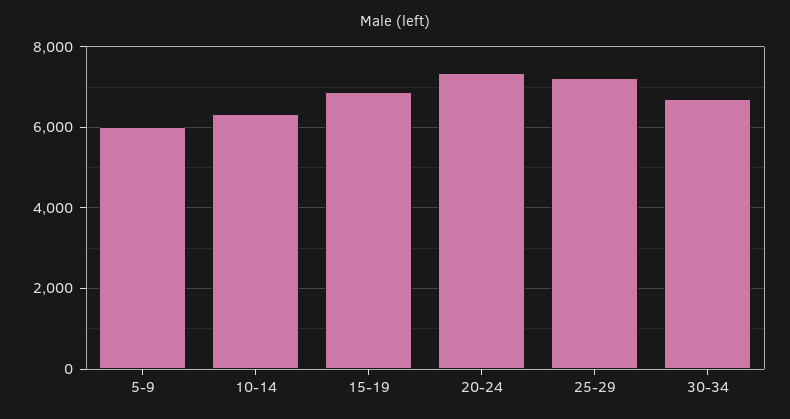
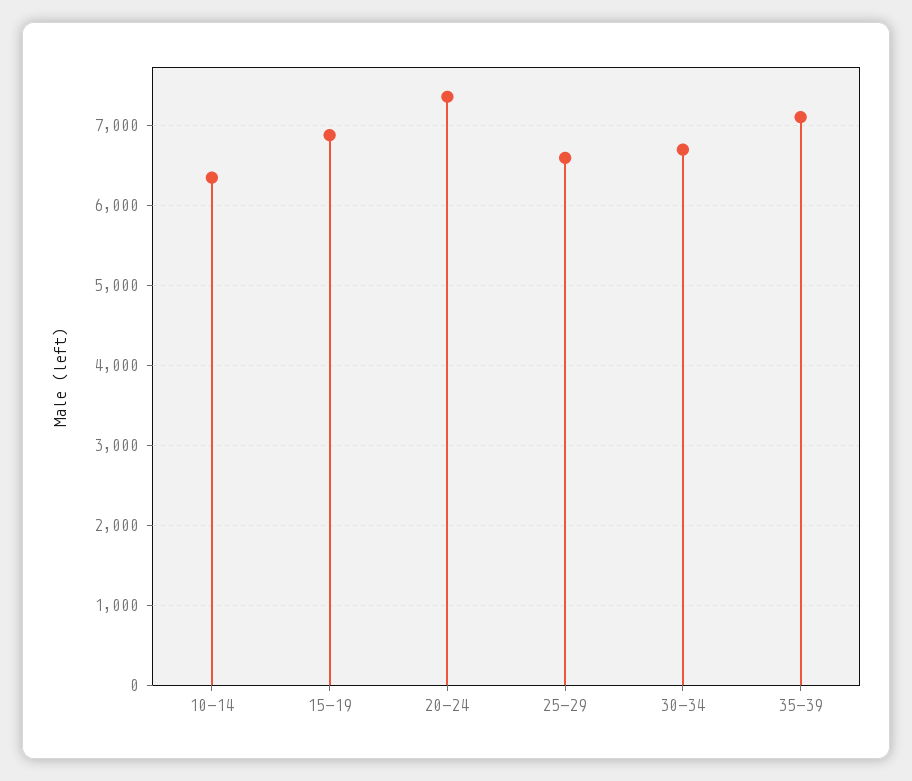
5-9: 6000 -> none
25-29: 7200 -> 6600
35-39: none -> 7100

